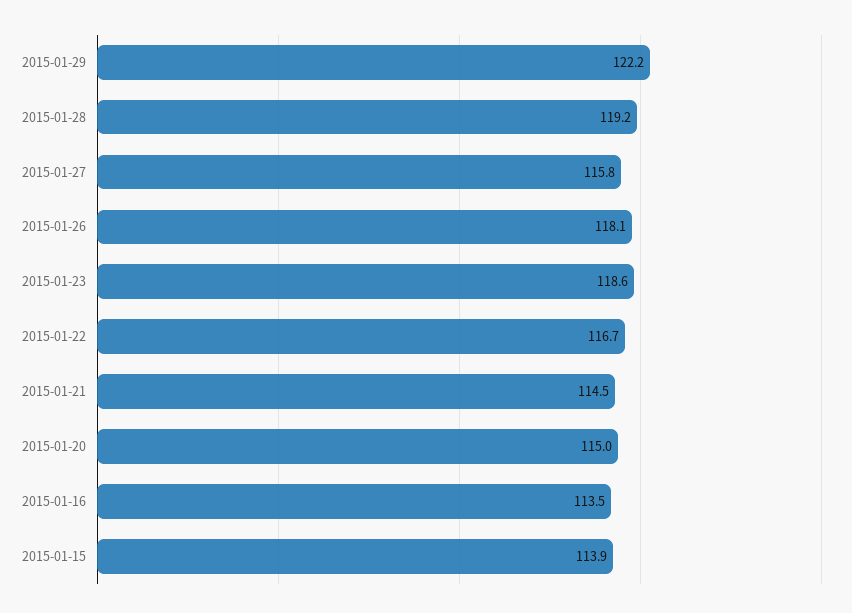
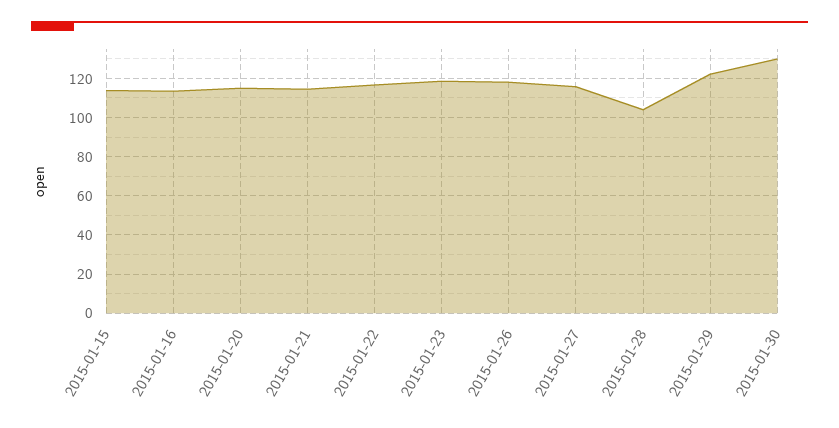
2015-01-28: 119.2 -> 105
2015-01-30: none -> 130

